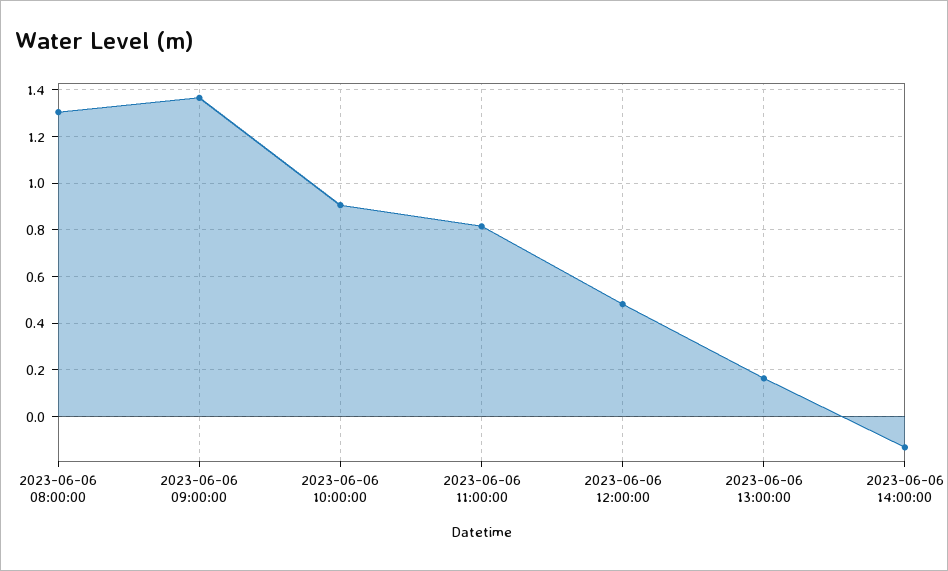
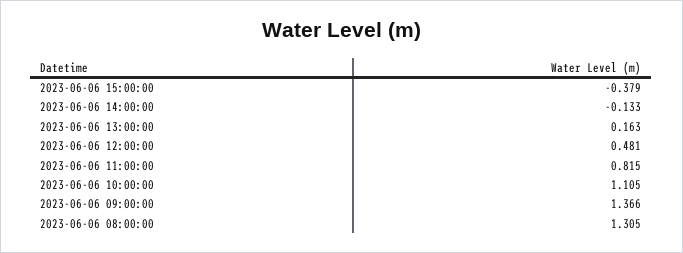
2023-06-06 10:00:00: 0.9 -> 1.105
2023-06-06 15:00:00: none -> -0.379

